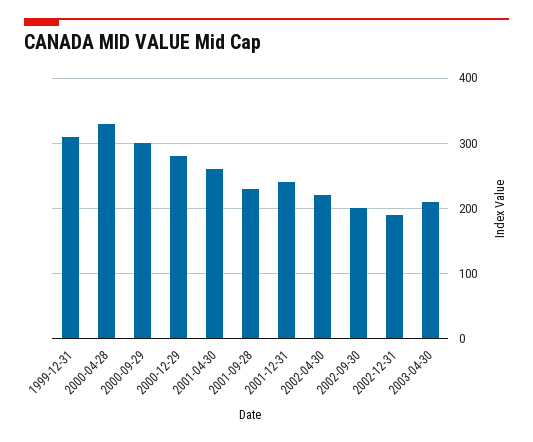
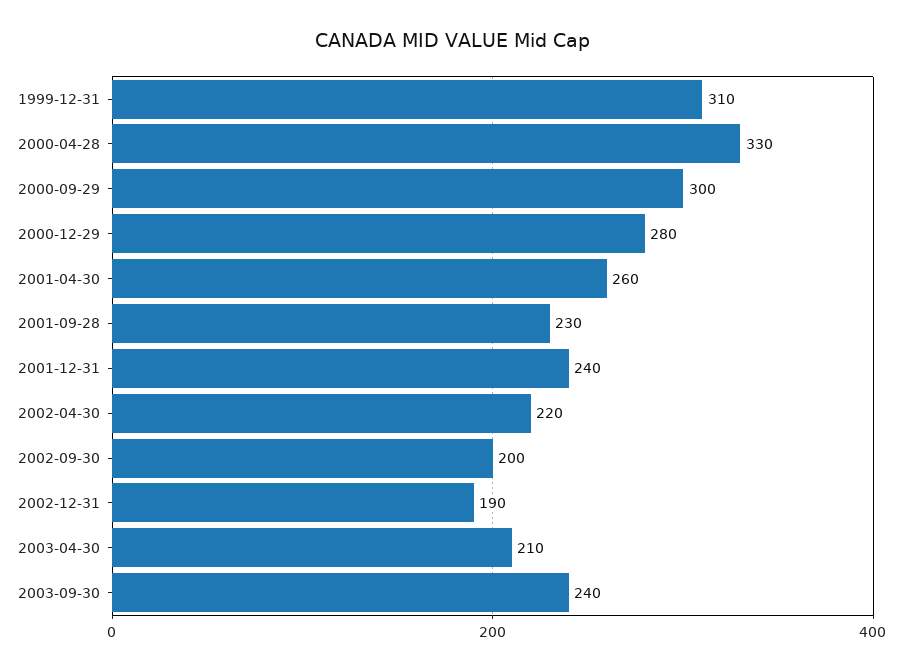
2003-09-30: none -> 240

